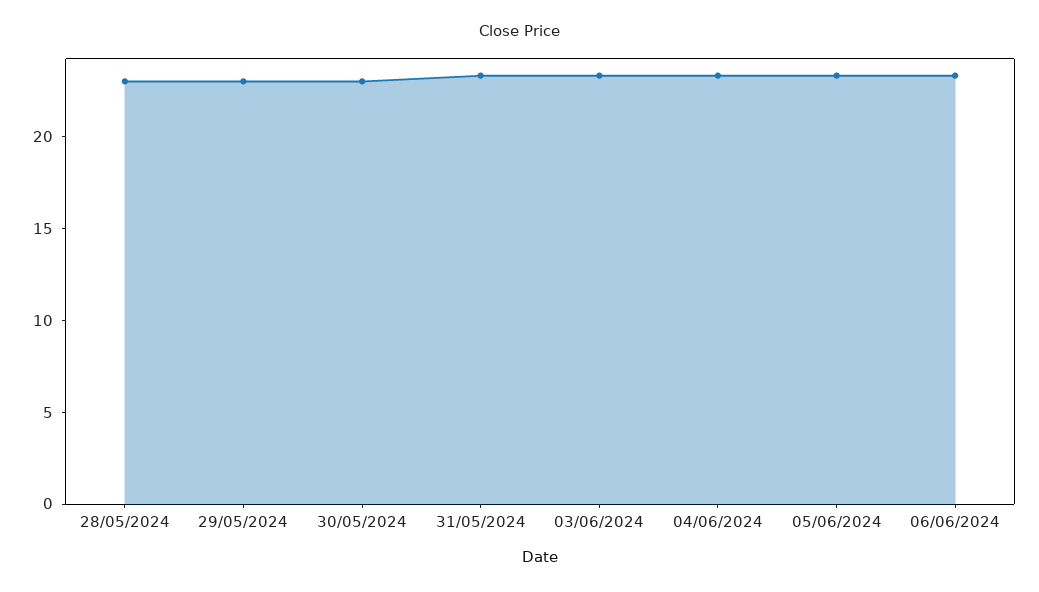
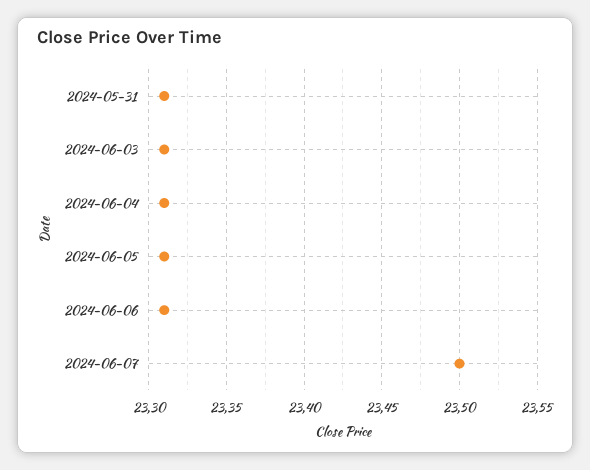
28/05/2024: 23 -> none
29/05/2024: 23 -> none
30/05/2024: 23 -> none
2024-06-07: none -> 23.5

